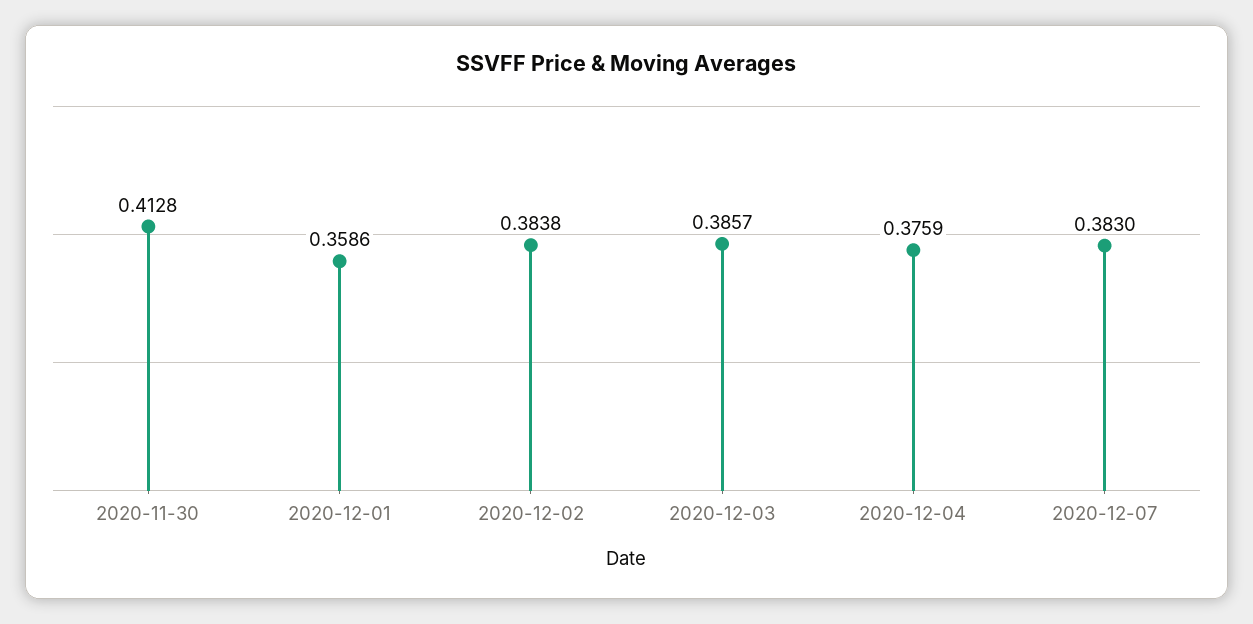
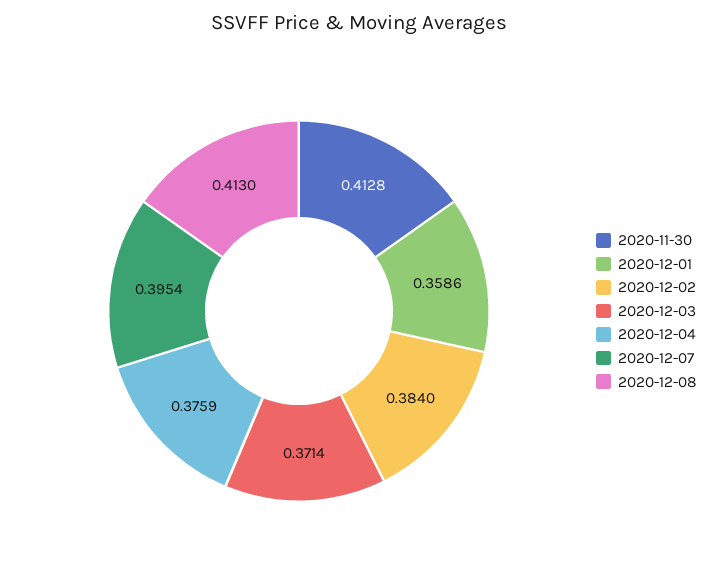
2020-12-02: 0.3838 -> 0.384
2020-12-03: 0.3857 -> 0.3714
2020-12-07: 0.383 -> 0.3954
2020-12-08: none -> 0.413

